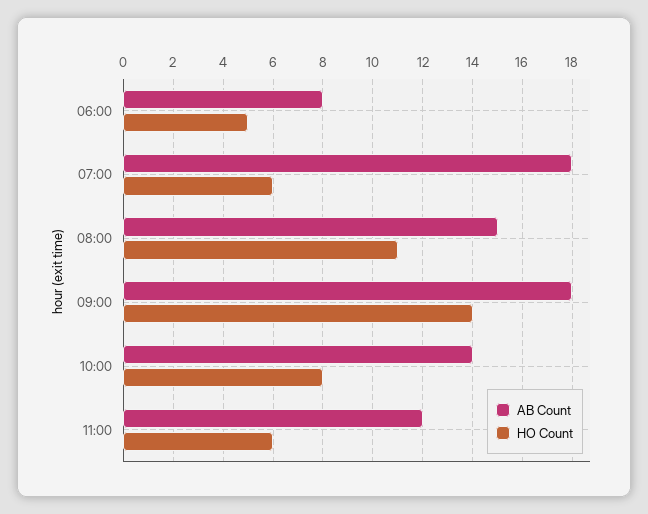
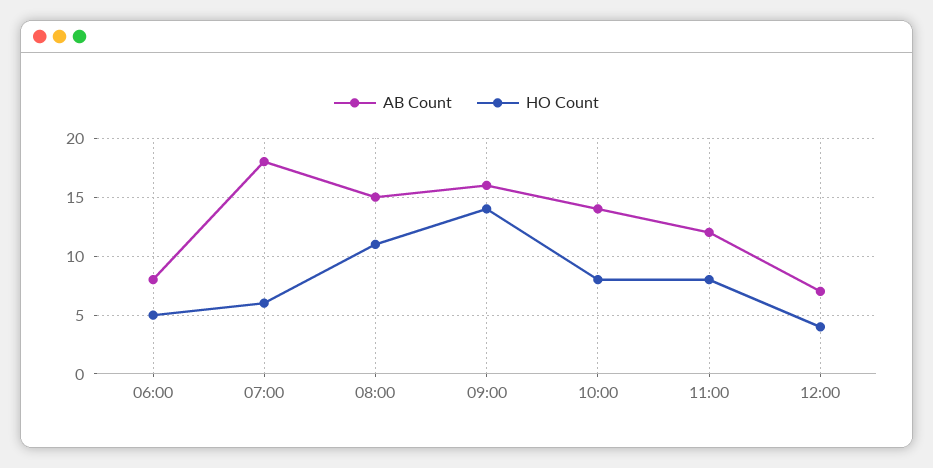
AB Count, 09:00: 18 -> 16
HO Count, 11:00: 6 -> 8
AB Count, 12:00: none -> 7
HO Count, 12:00: none -> 4

